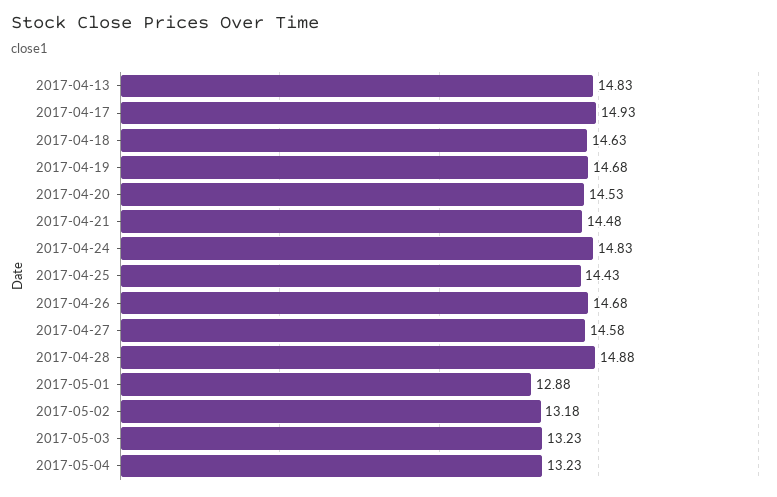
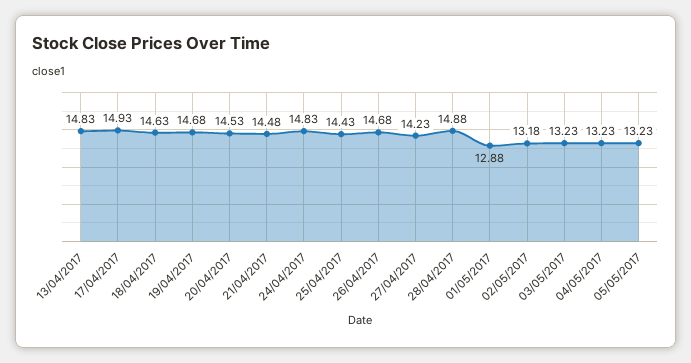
2017-04-27: 14.58 -> 14.23
05/05/2017: none -> 13.23

